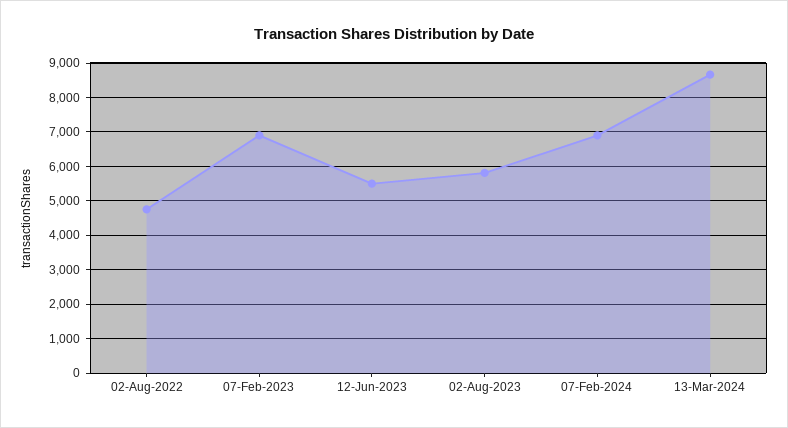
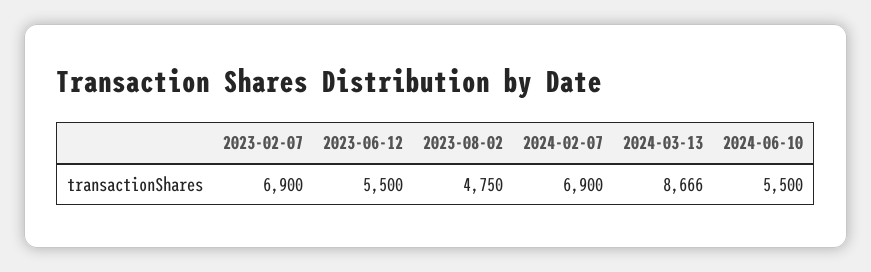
02-Aug-2022: 4800 -> none
02-Aug-2023: 5800 -> 4750
2024-06-10: none -> 5500

